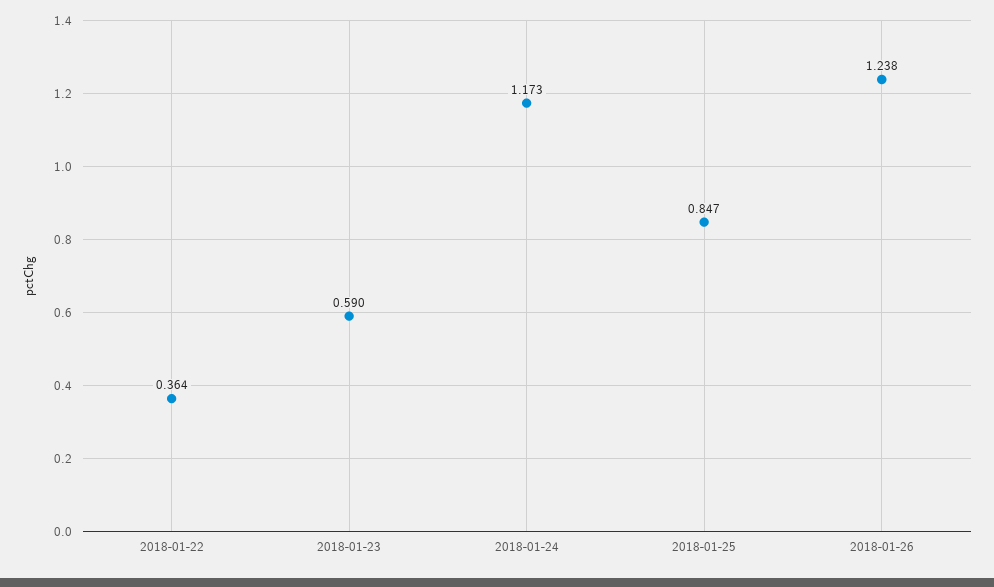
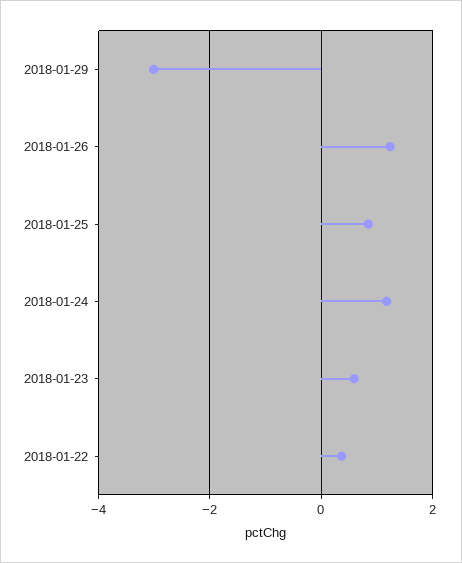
2018-01-29: none -> -3

